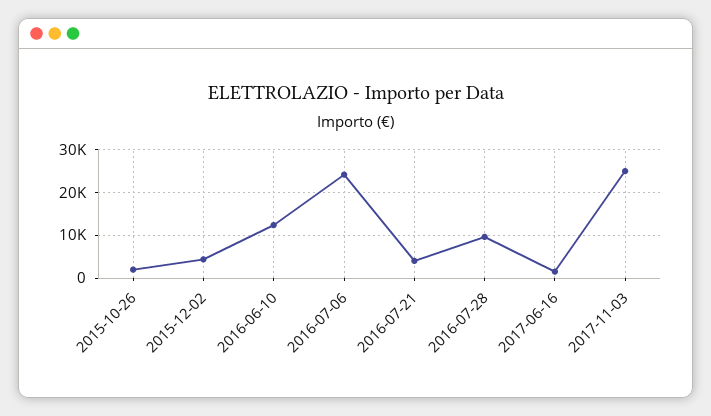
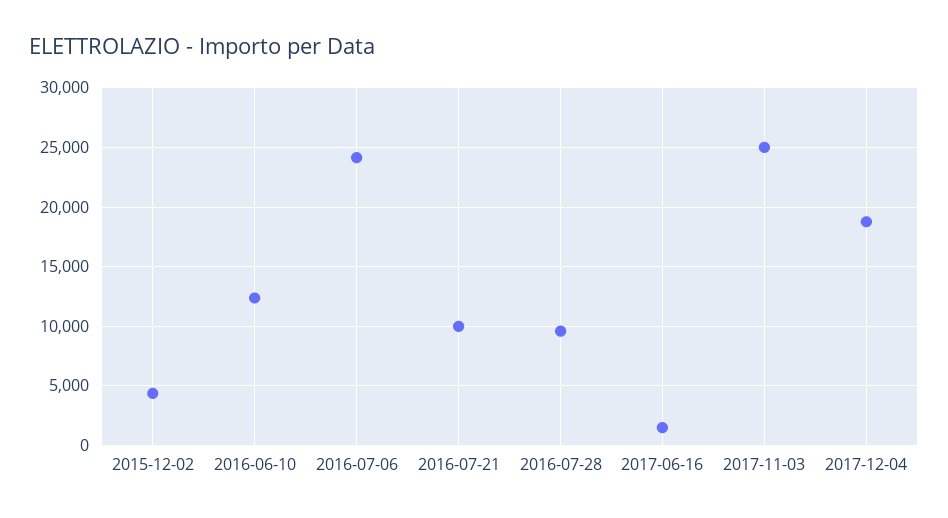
2015-10-26: 2000 -> none
2016-07-21: 4000 -> 10000
2017-12-04: none -> 19000

